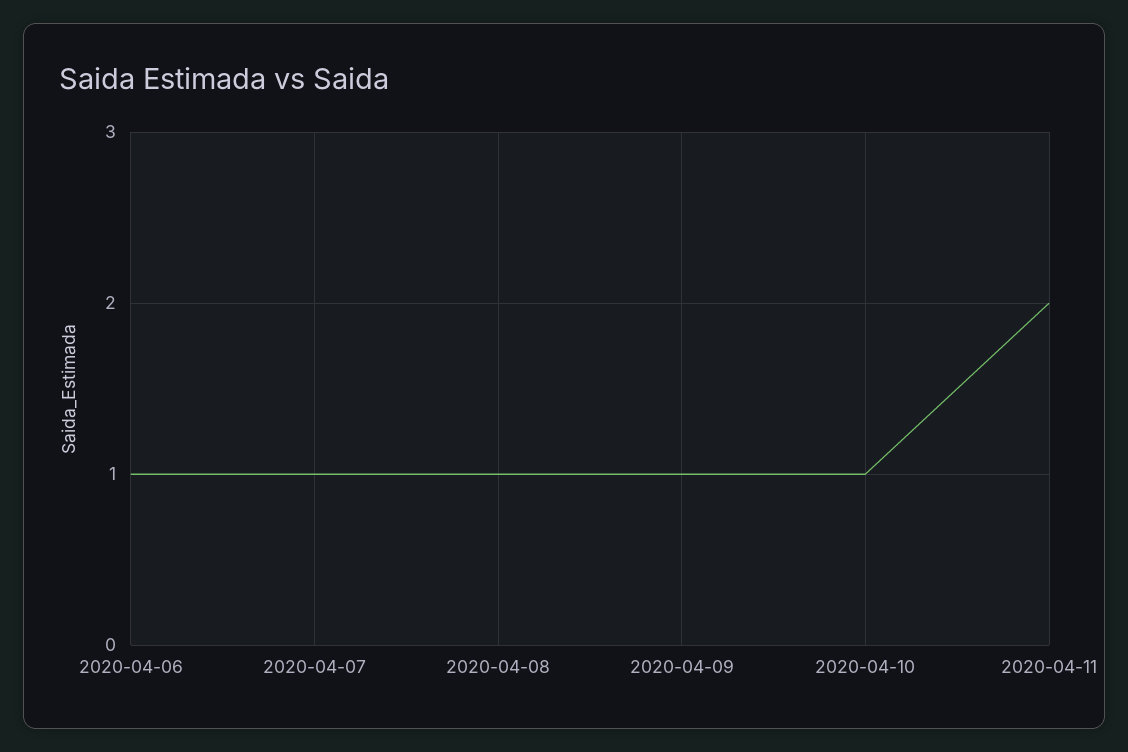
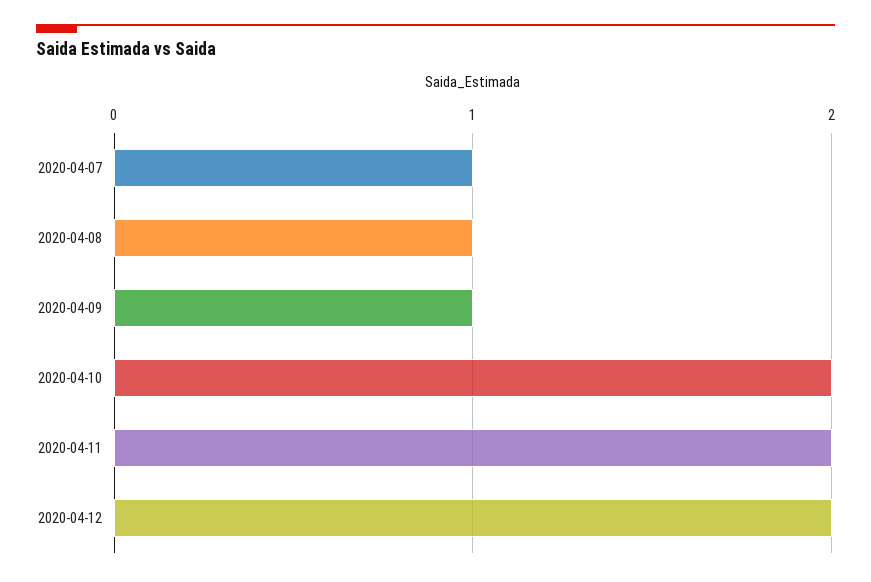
2020-04-06: 1 -> none
2020-04-10: 1 -> 2
2020-04-12: none -> 2

